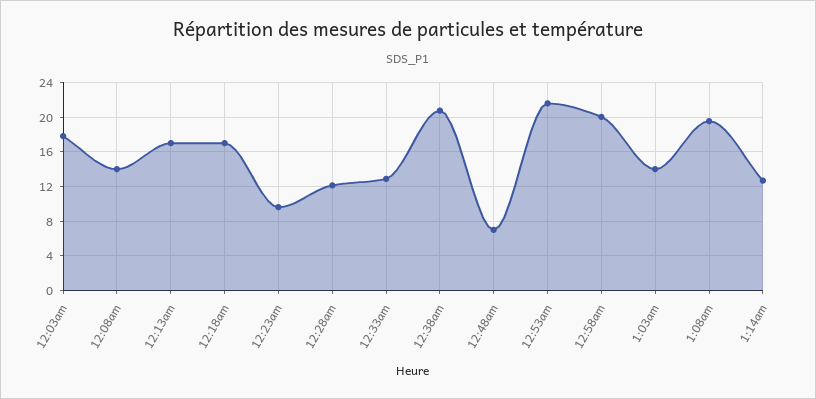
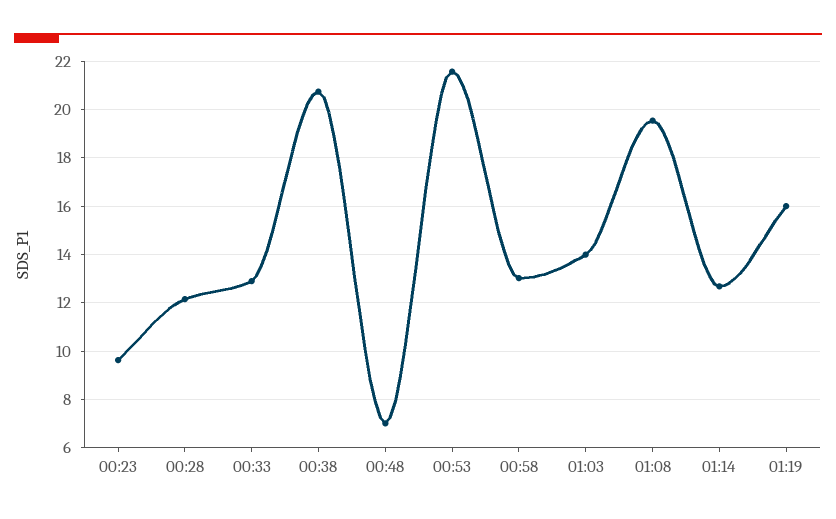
12:03am: 18 -> none
12:08am: 14 -> none
12:13am: 17 -> none
12:18am: 17 -> none
12:58am: 20 -> 13
01:19: none -> 16

